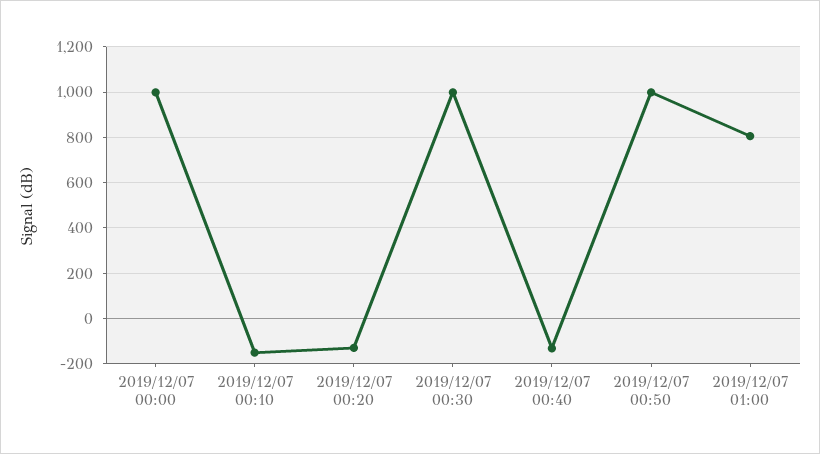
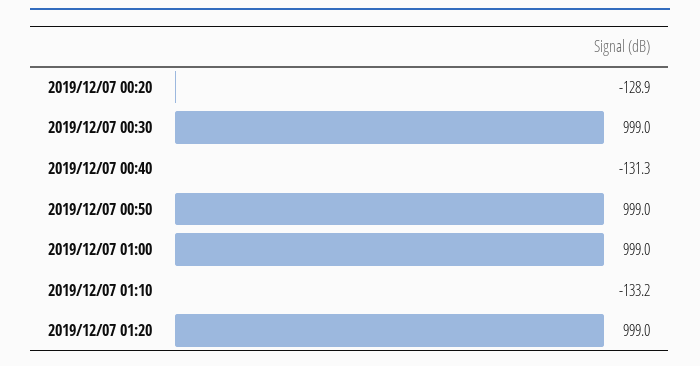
2019/12/07 00:00: 1000 -> none
2019/12/07 00:10: -150 -> none
2019/12/07 01:00: 800 -> 999
2019/12/07 01:10: none -> -133.2
2019/12/07 01:20: none -> 999

